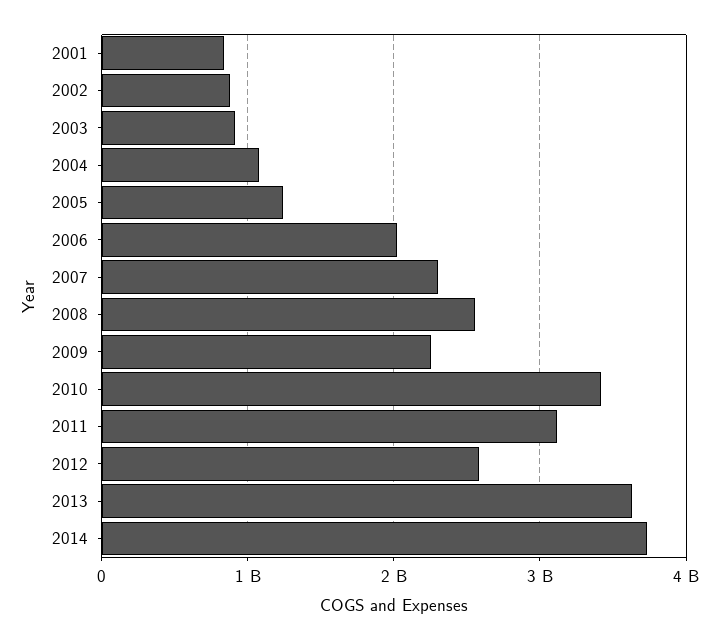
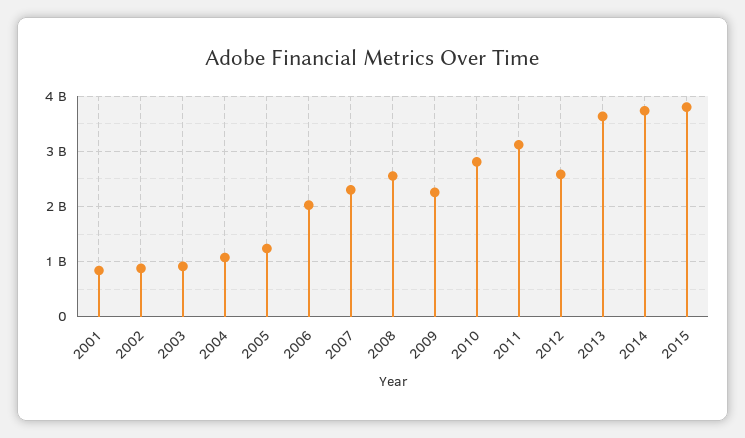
2010: 3400000000 -> 2800000000
2015: none -> 3800000000

